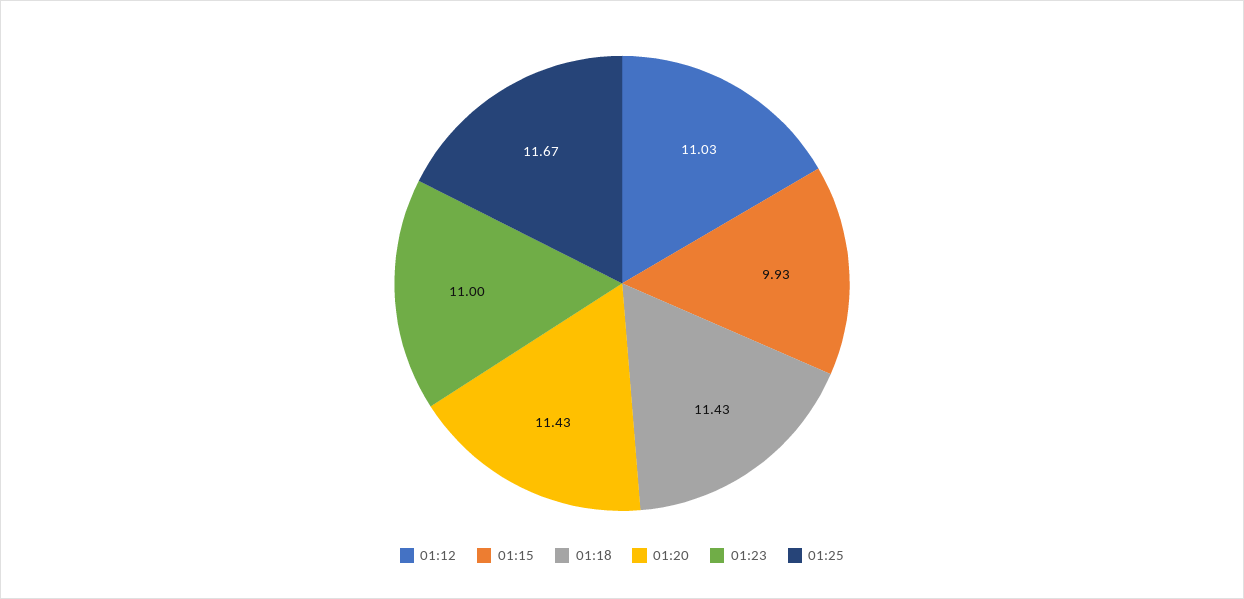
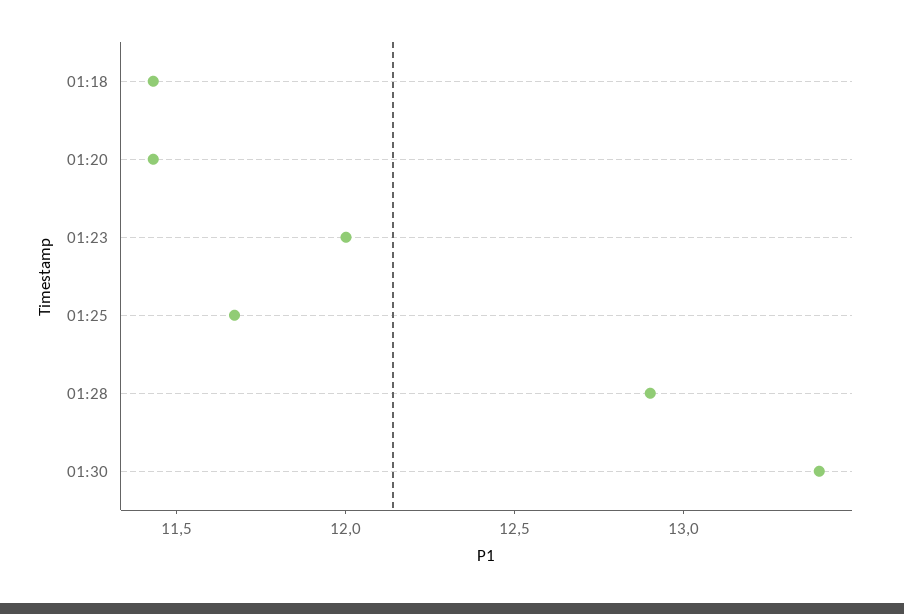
01:12: 11.03 -> none
01:15: 9.93 -> none
01:23: 11 -> 12
01:28: none -> 12.9
01:30: none -> 13.4

